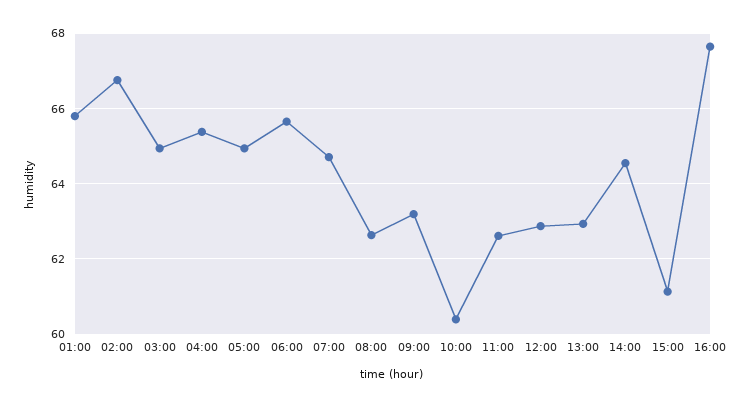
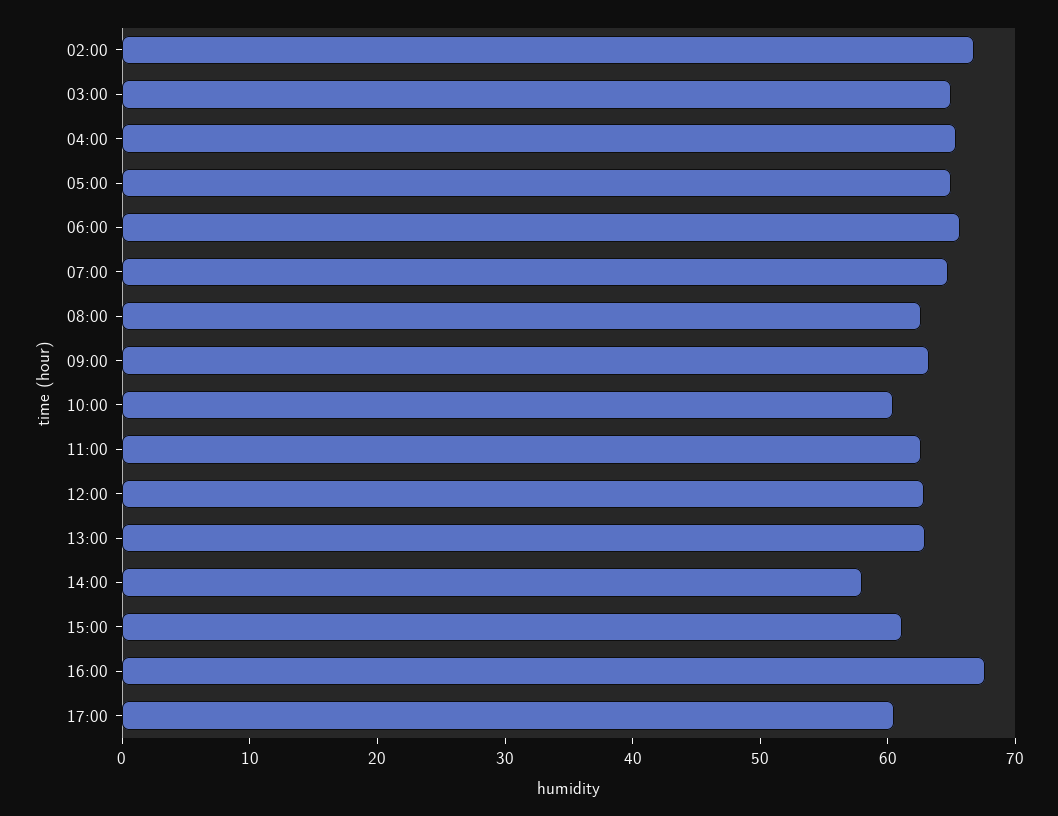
01:00: 65.8 -> none
14:00: 64.6 -> 58
17:00: none -> 60

